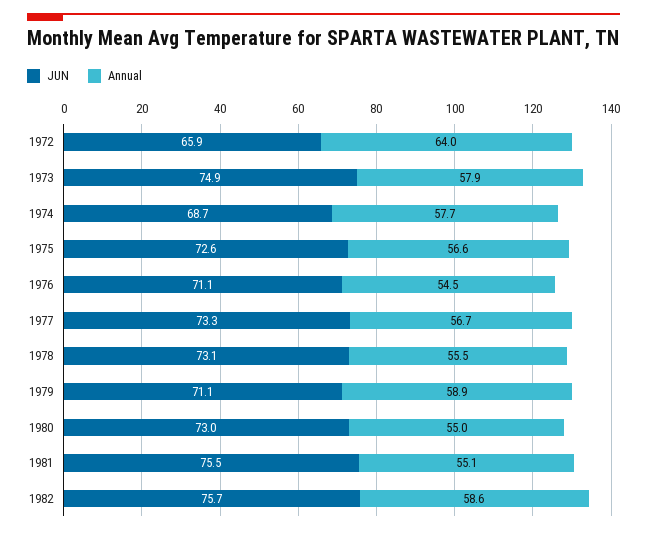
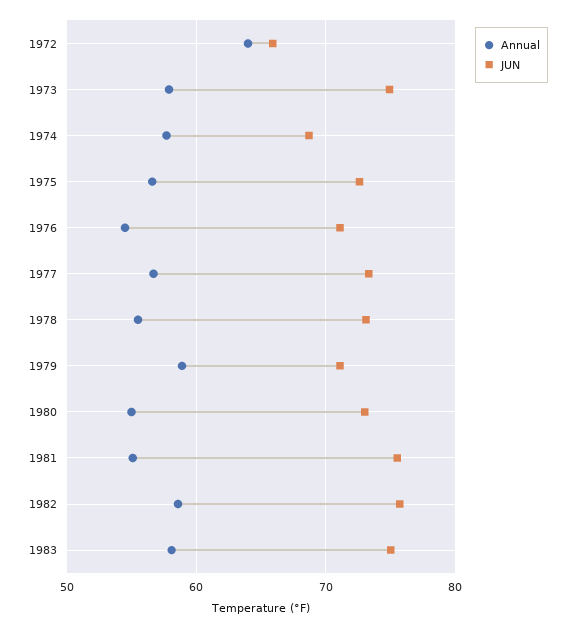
Annual, 1983: none -> 58
JUN, 1983: none -> 75

